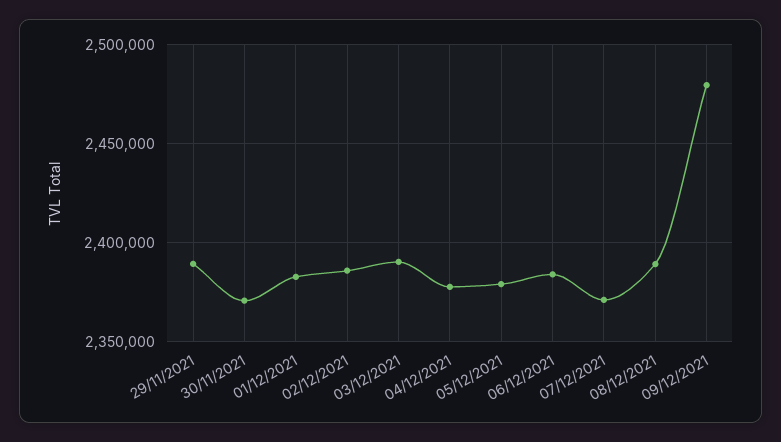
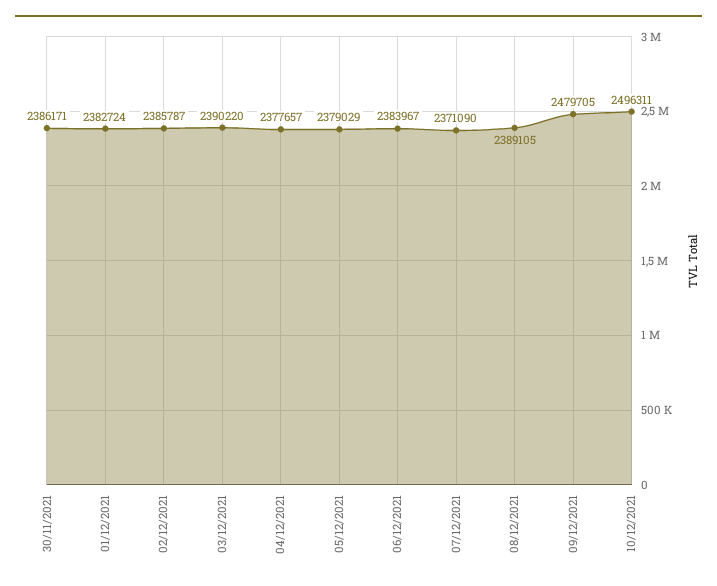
29/11/2021: 2390000 -> none
30/11/2021: 2370000 -> 2386171
10/12/2021: none -> 2496311

